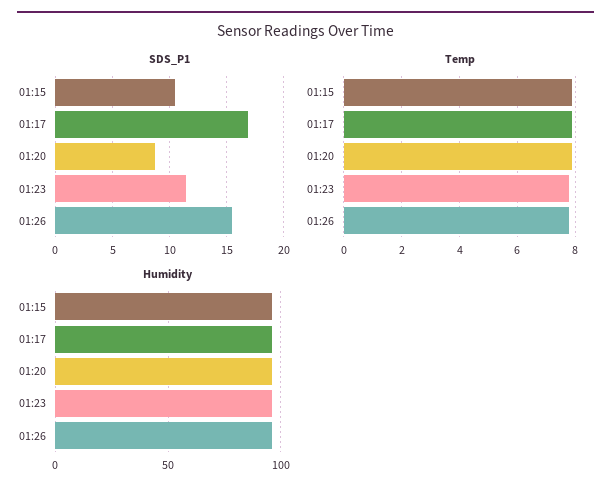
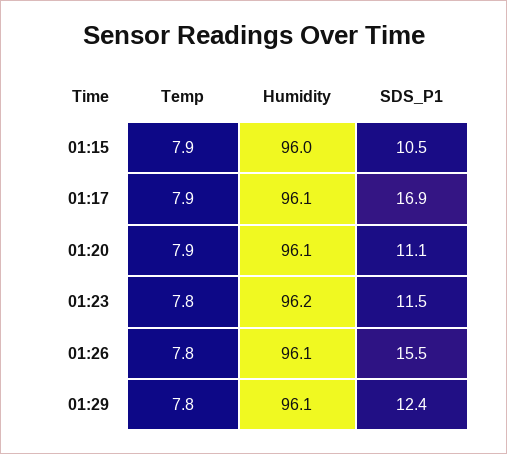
SDS_P1, 01:20: 9 -> 11.1
Temp, 01:29: none -> 7.8
Humidity, 01:29: none -> 96.1
SDS_P1, 01:29: none -> 12.4

